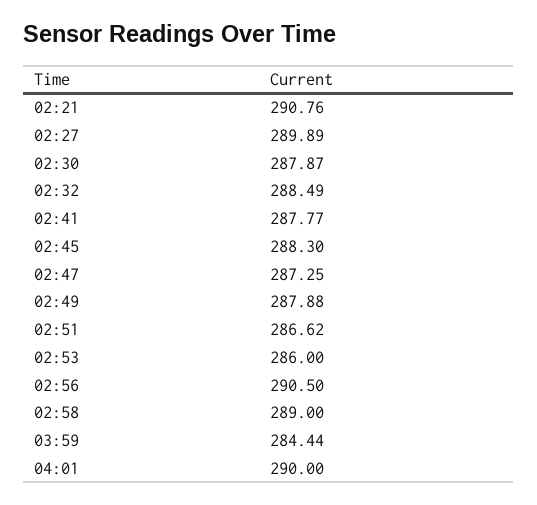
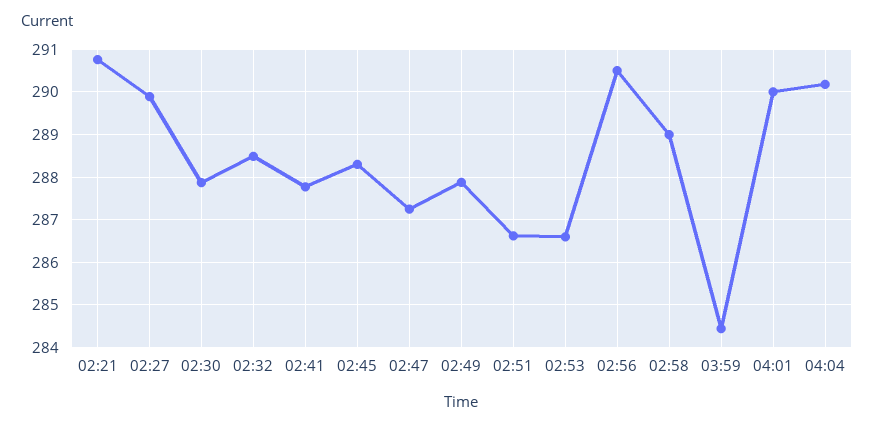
02:53: 286 -> 286.6
04:04: none -> 290.2

